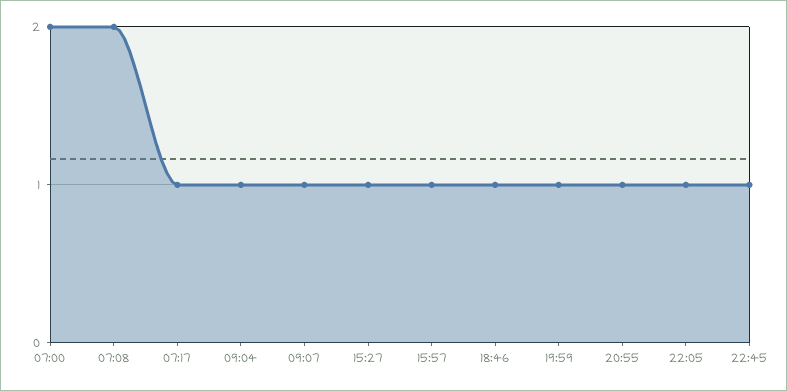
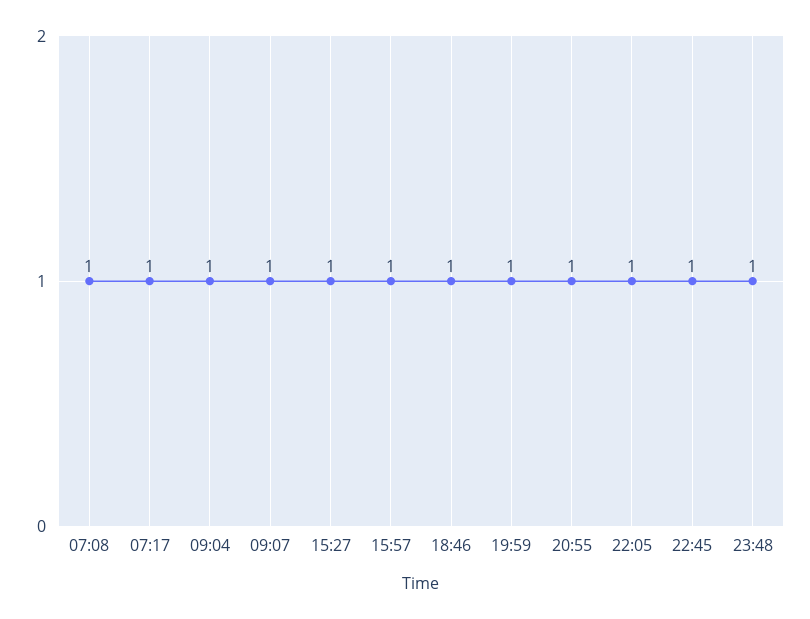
07:00: 2 -> none
07:08: 2 -> 1
23:48: none -> 1

